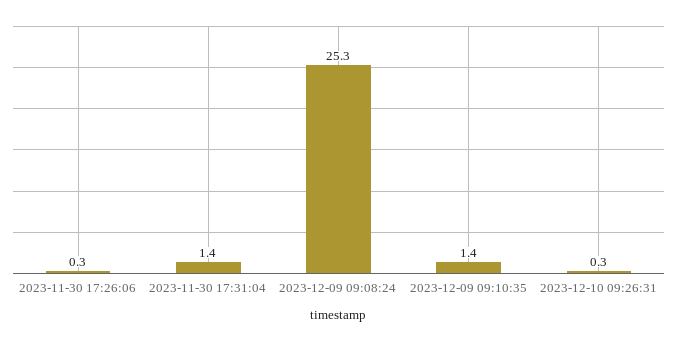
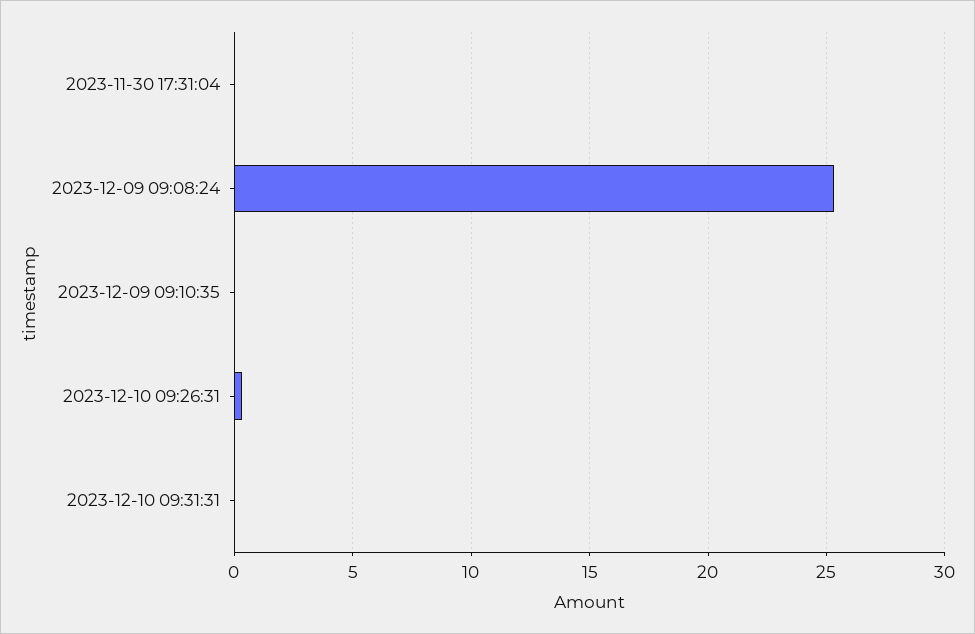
2023-11-30 17:26:06: 0.3 -> none
2023-11-30 17:31:04: 1.4 -> 0
2023-12-09 09:10:35: 1.4 -> 0
2023-12-10 09:31:31: none -> 0

